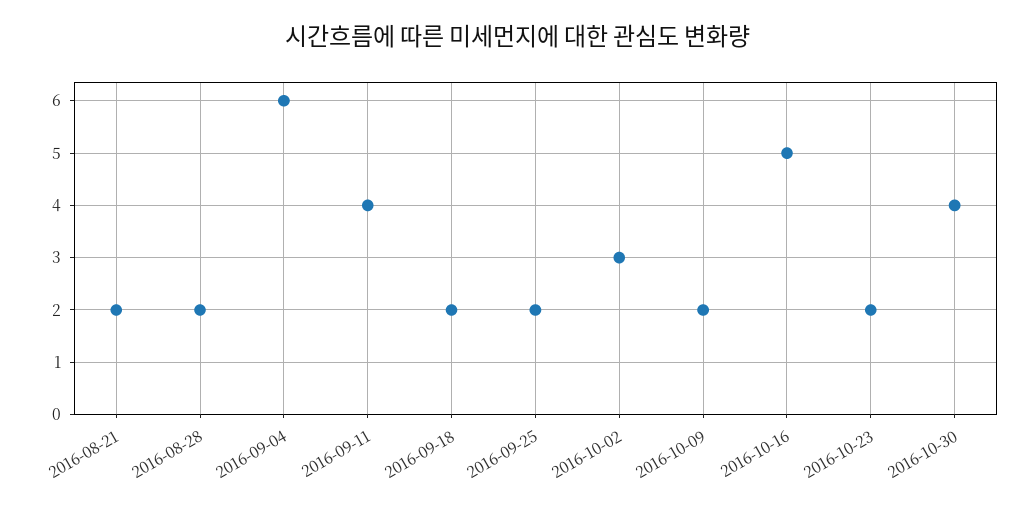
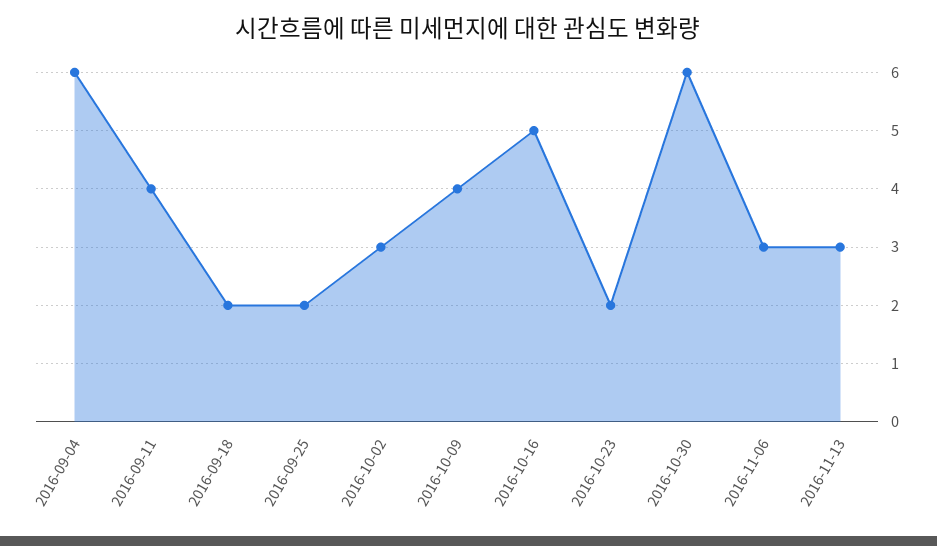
2016-08-21: 2 -> none
2016-08-28: 2 -> none
2016-10-09: 2 -> 4
2016-10-30: 4 -> 6
2016-11-06: none -> 3
2016-11-13: none -> 3

